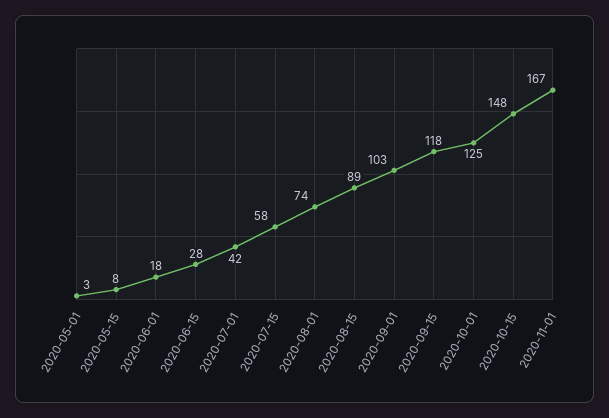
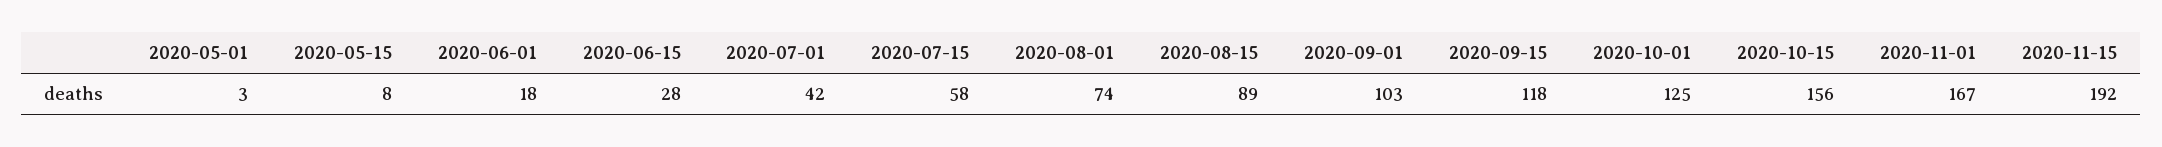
2020-10-15: 148 -> 156
2020-11-15: none -> 192

